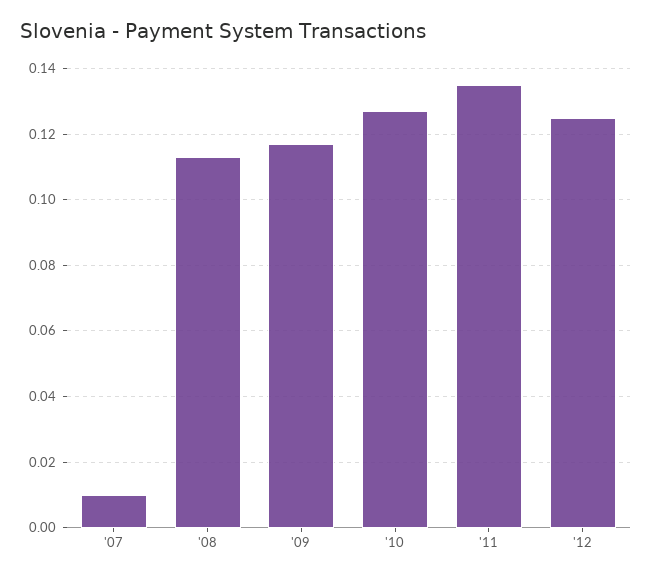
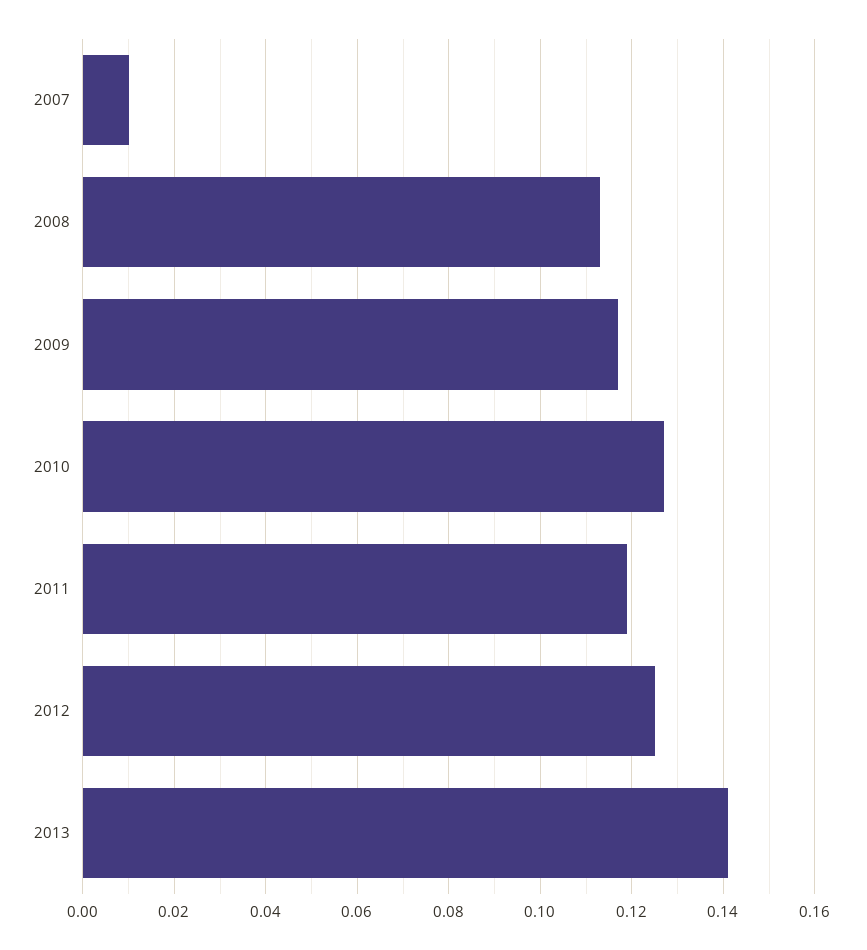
'11: 0.135 -> 0.12
2013: none -> 0.14

